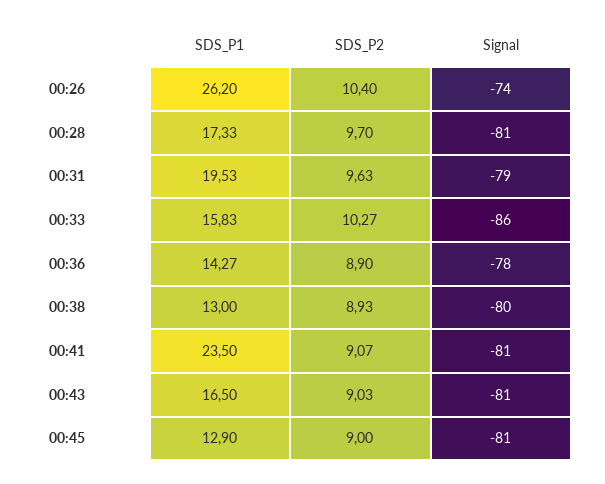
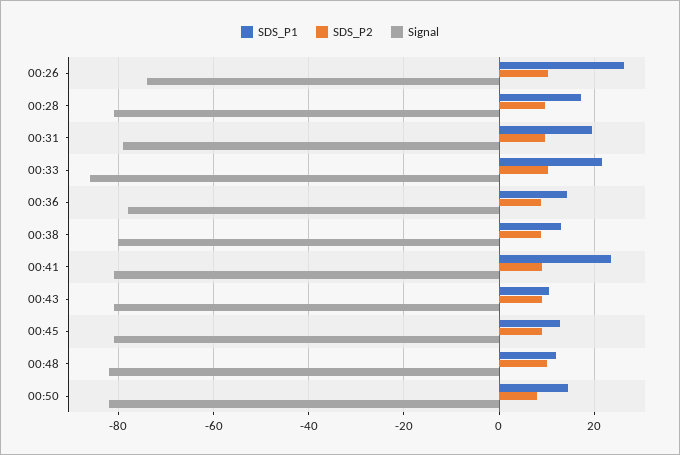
SDS_P1, 00:33: 15.83 -> 22
SDS_P1, 00:43: 16.5 -> 10
SDS_P1, 00:48: none -> 12
SDS_P2, 00:48: none -> 10
Signal, 00:48: none -> -82
SDS_P1, 00:50: none -> 14
SDS_P2, 00:50: none -> 8
Signal, 00:50: none -> -82

